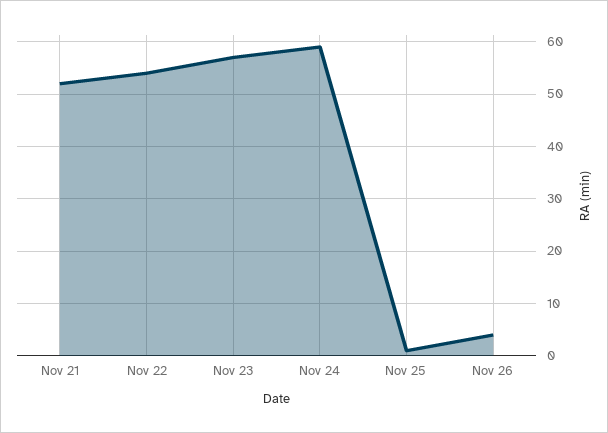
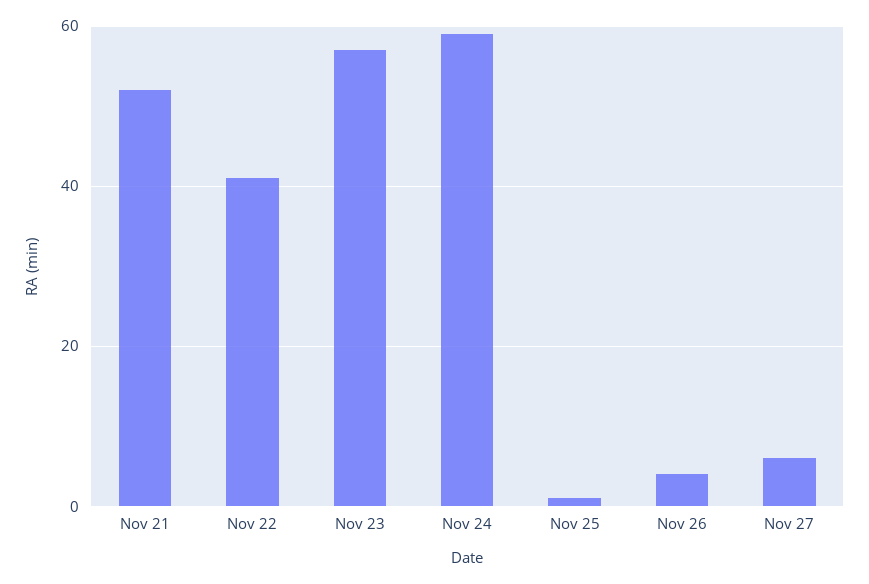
Nov 22: 55 -> 40
Nov 27: none -> 5

